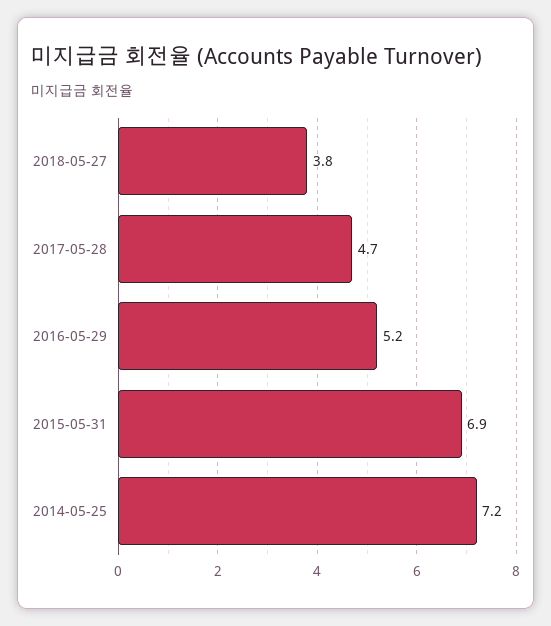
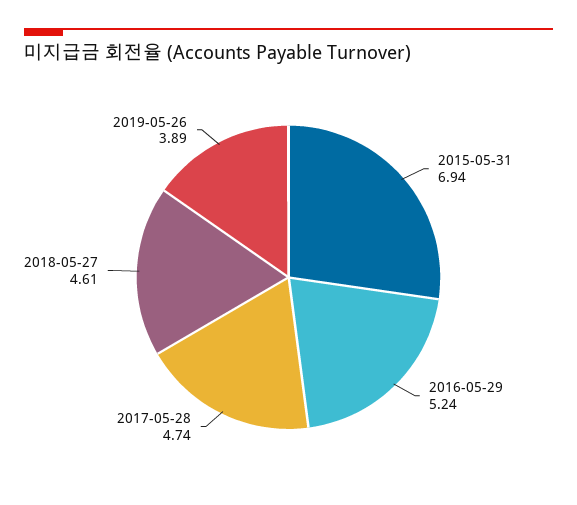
2018-05-27: 3.8 -> 4.61
2014-05-25: 7.2 -> none
2019-05-26: none -> 3.89

